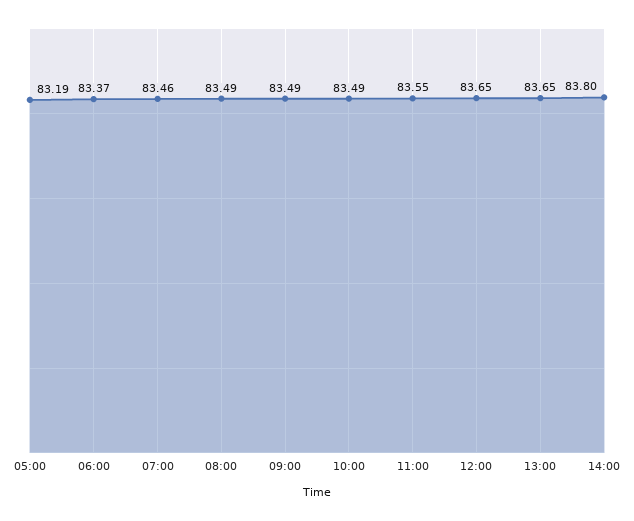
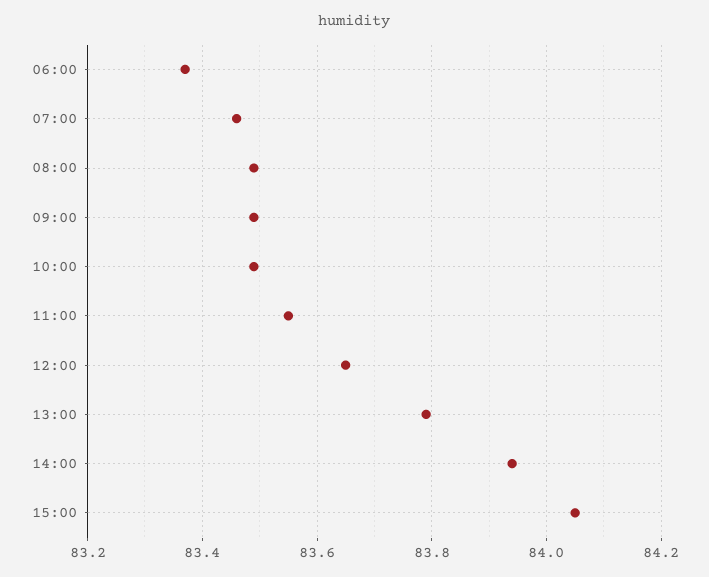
05:00: 83.19 -> none
13:00: 83.65 -> 83.8
14:00: 83.8 -> 83.95
15:00: none -> 84.05

